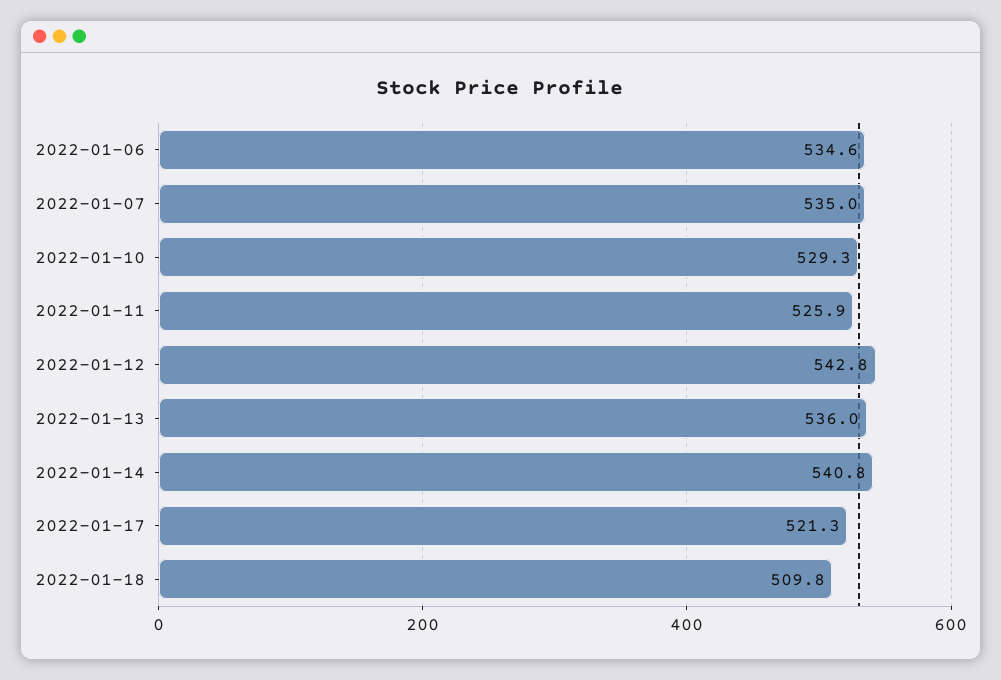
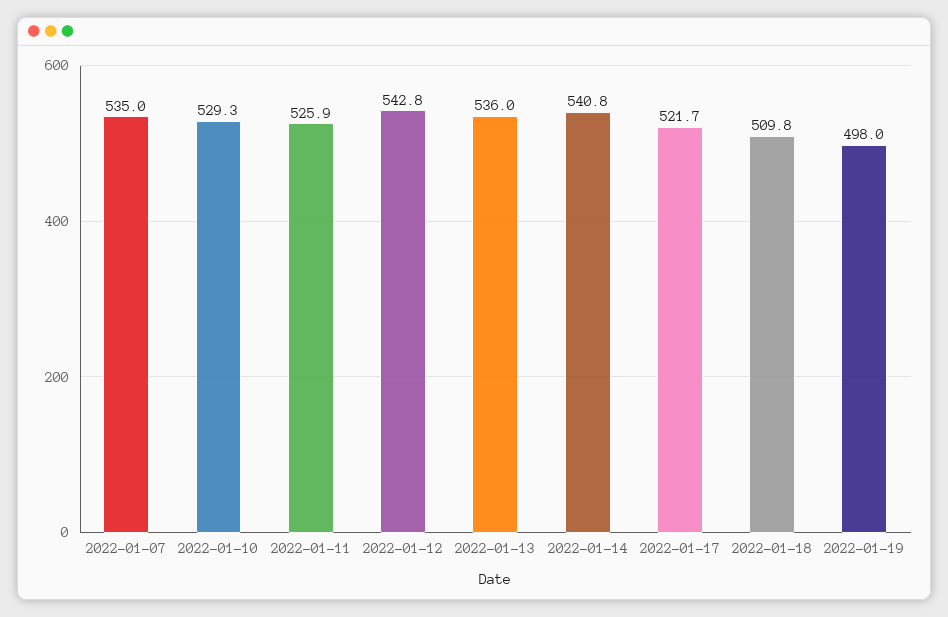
2022-01-06: 534.6 -> none
2022-01-17: 521.3 -> 521.7
2022-01-19: none -> 498

